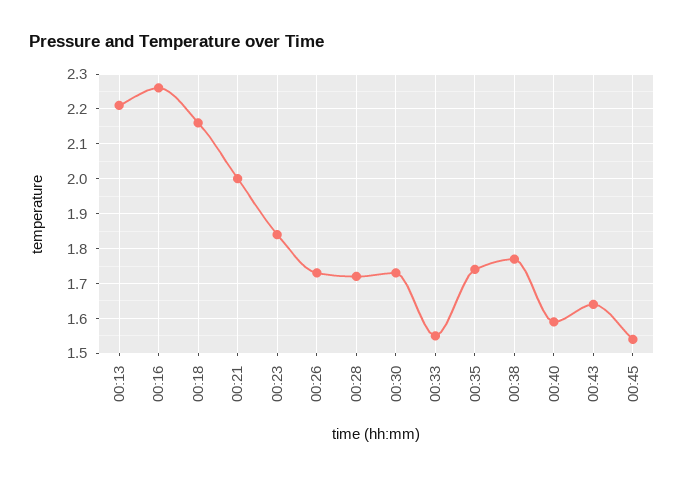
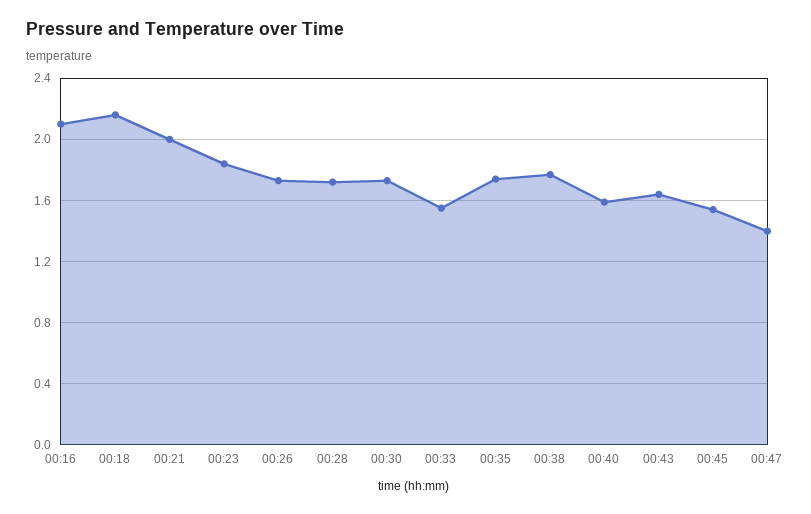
00:13: 2.2 -> none
00:16: 2.25 -> 2.1
00:47: none -> 1.4

